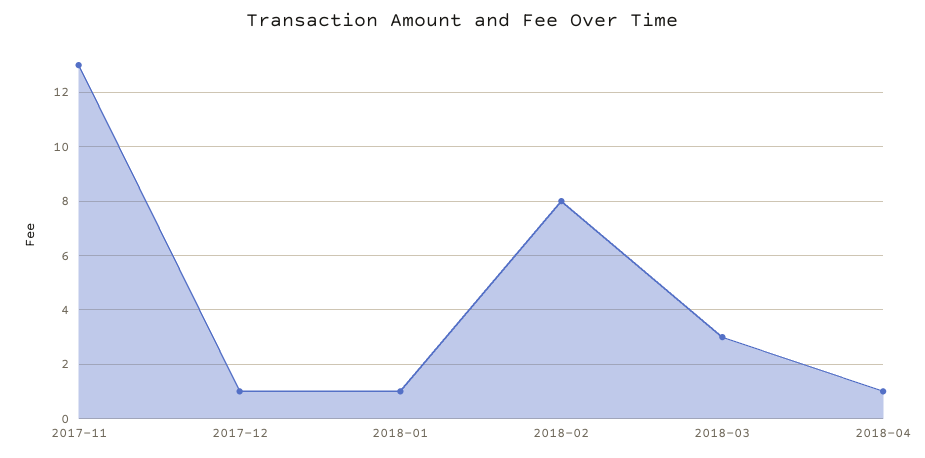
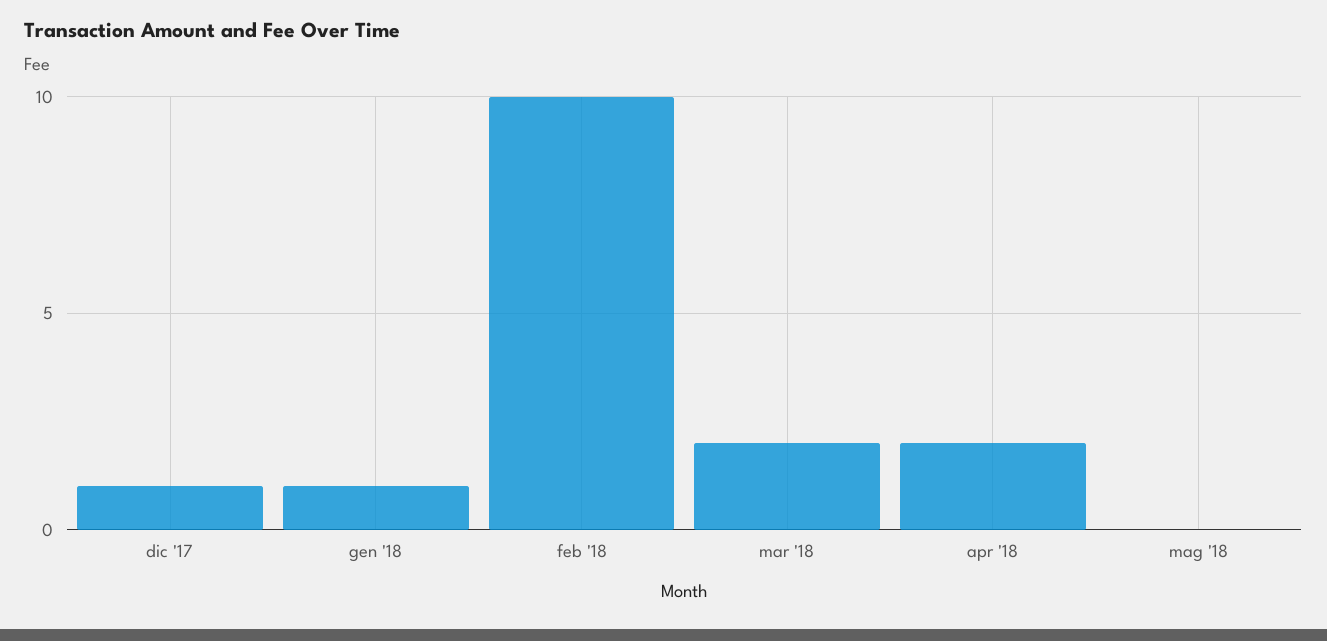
2017-11: 13 -> none
2018-02: 8 -> 10
2018-03: 3 -> 2
2018-04: 1 -> 2
mag '18: none -> 0

